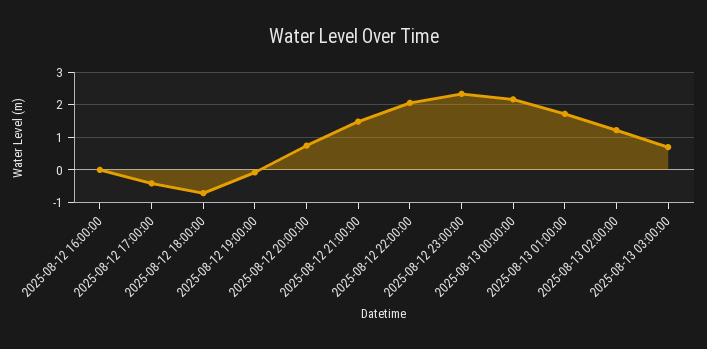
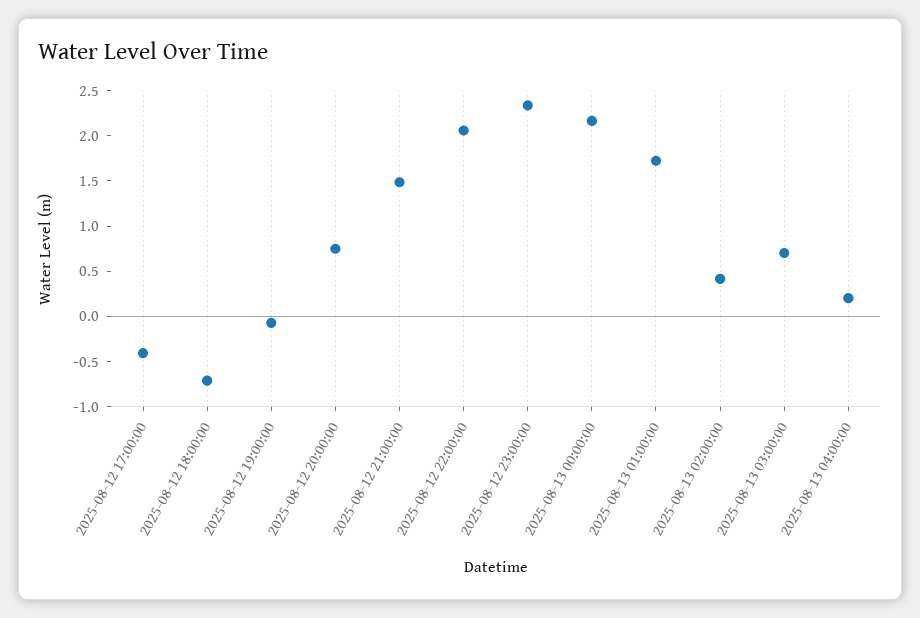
2025-08-12 16:00:00: 0 -> none
2025-08-13 02:00:00: 1.2 -> 0.4
2025-08-13 04:00:00: none -> 0.2

